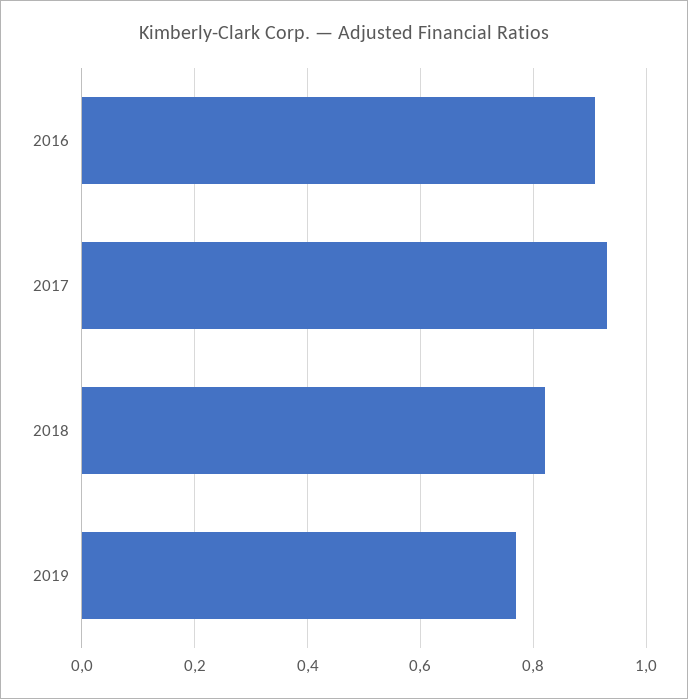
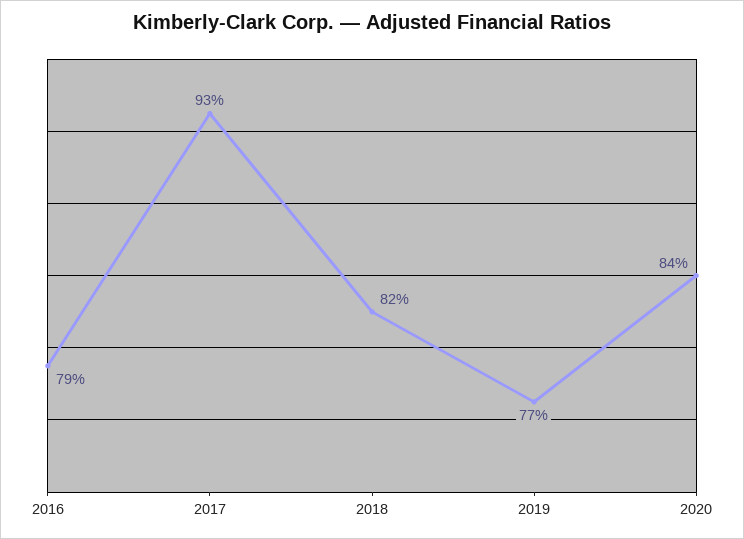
2016: 0.9 -> 0.79
2020: none -> 0.84

